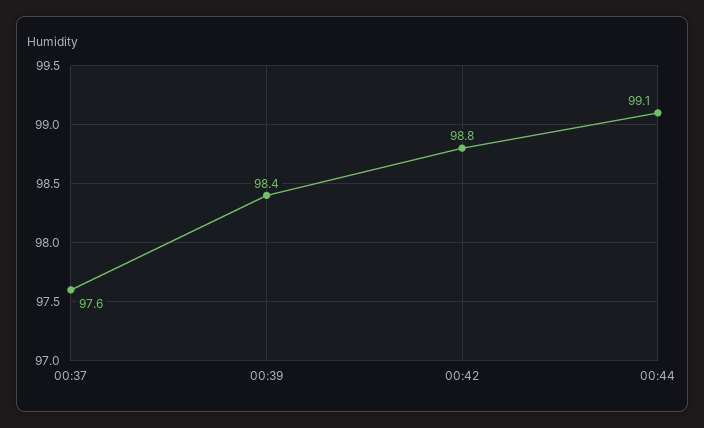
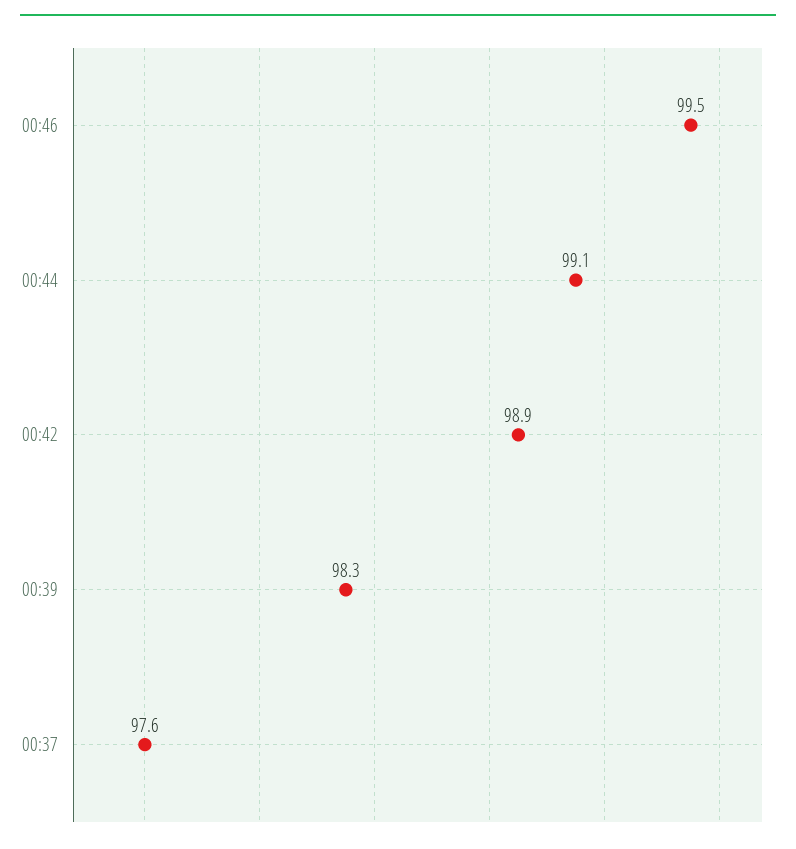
00:39: 98.4 -> 98.3
00:42: 98.8 -> 98.9
00:46: none -> 99.5

